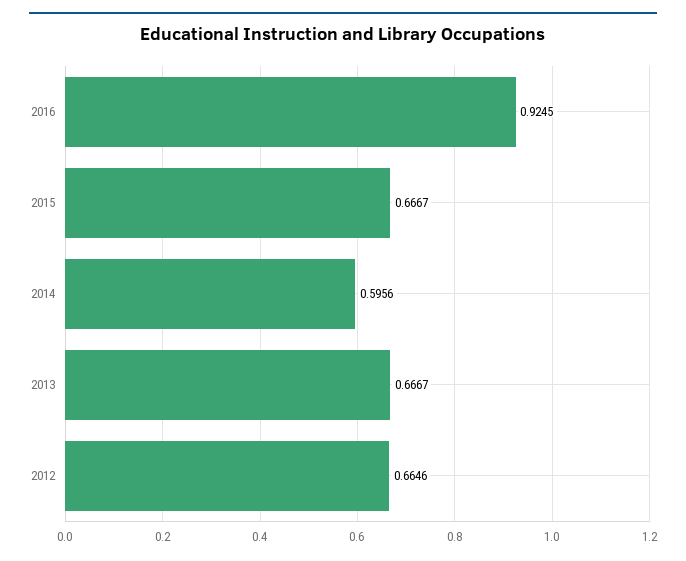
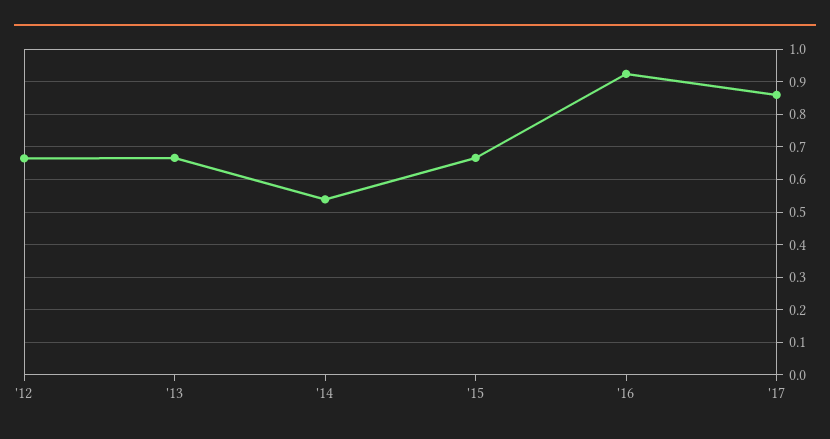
2014: 0.5956 -> 0.54
'17: none -> 0.86

